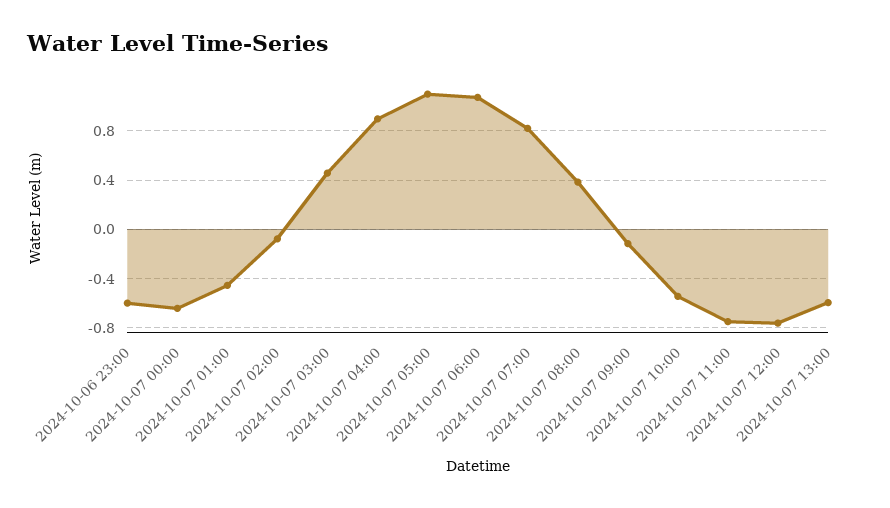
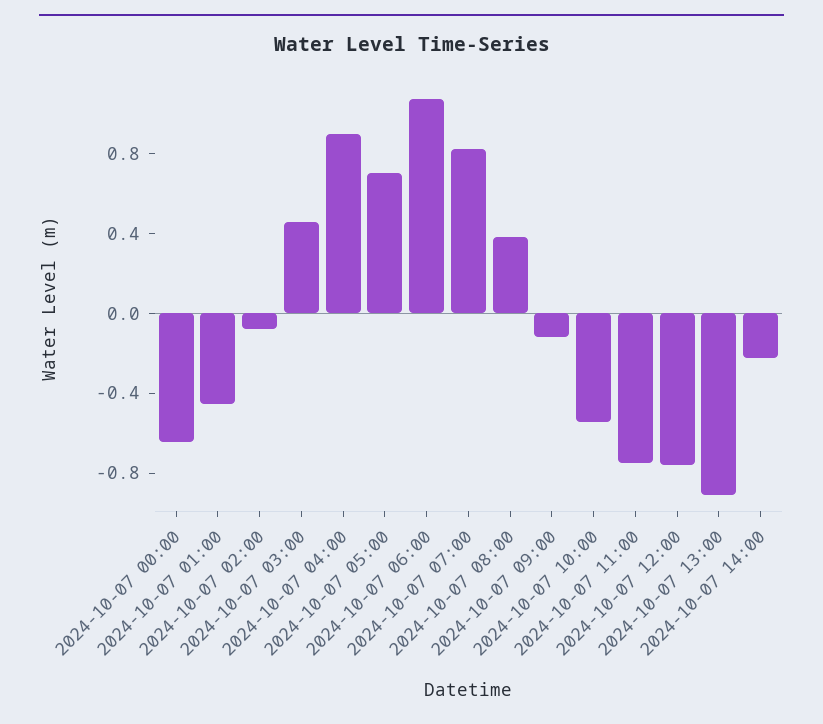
2024-10-06 23:00: -0.6 -> none
2024-10-07 05:00: 1.1 -> 0.7
2024-10-07 13:00: -0.6 -> -0.9
2024-10-07 14:00: none -> -0.2

